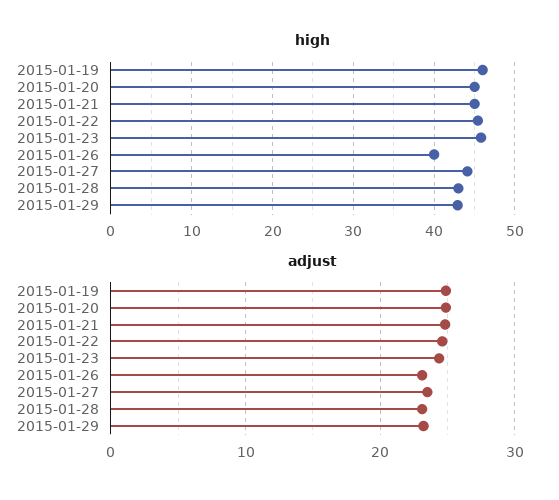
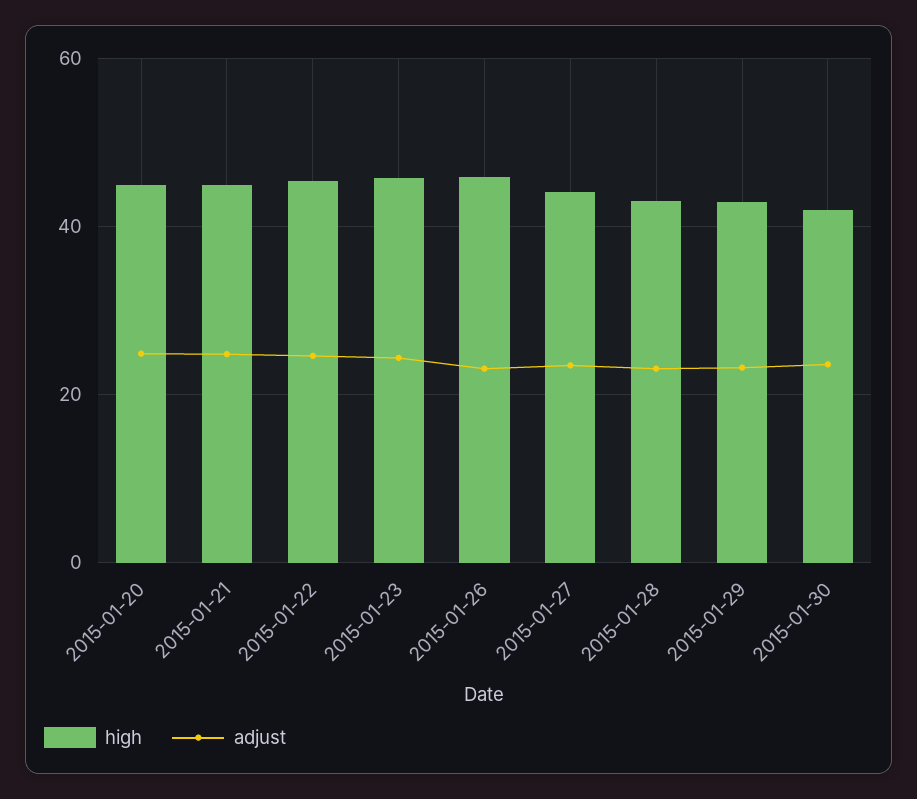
high, 2015-01-19: 46 -> none
high, 2015-01-26: 40 -> 46
adjust, 2015-01-19: 25 -> none
high, 2015-01-30: none -> 42
adjust, 2015-01-30: none -> 24

